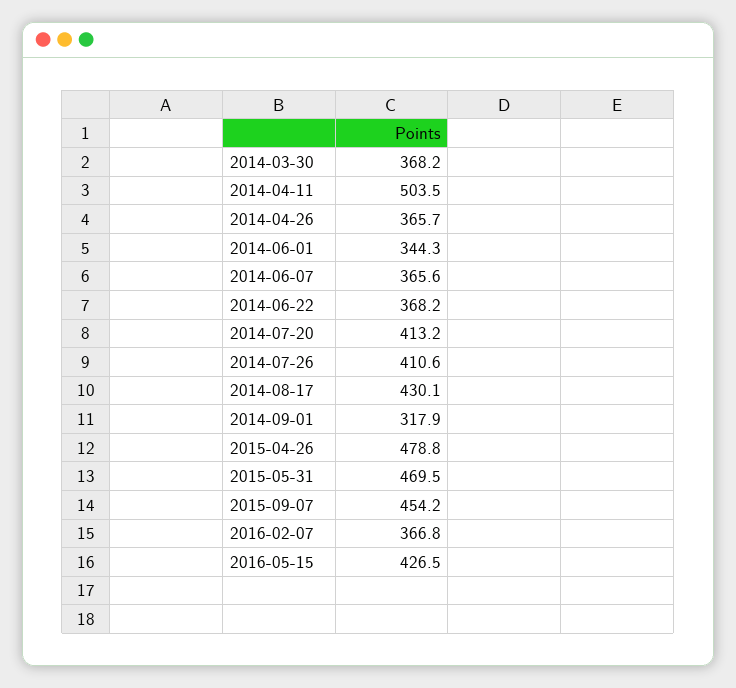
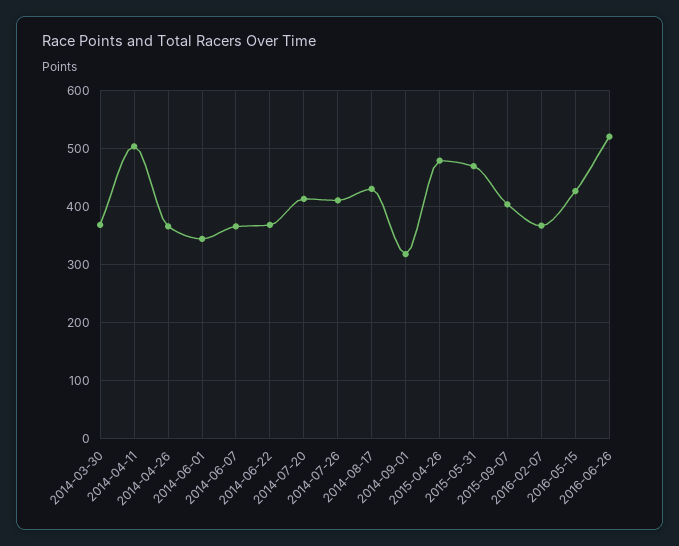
2015-09-07: 454.2 -> 400
2016-06-26: none -> 520

